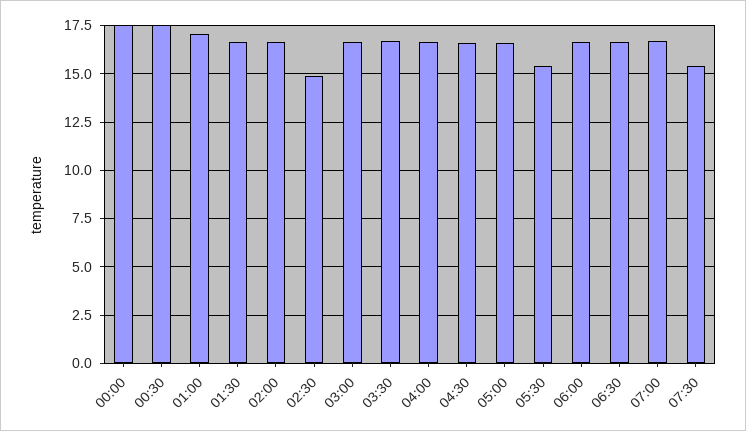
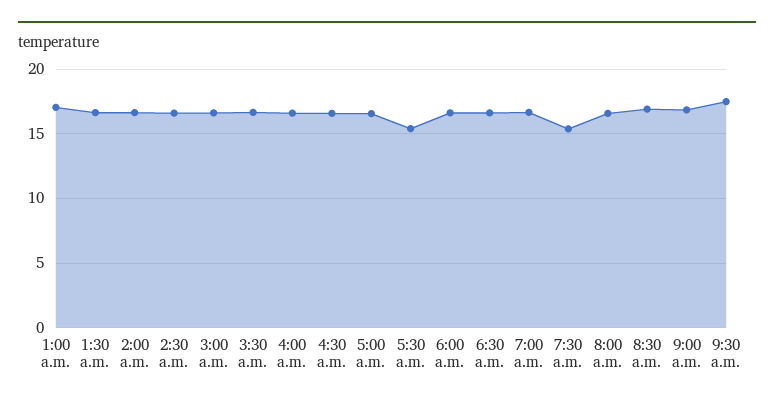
00:00: 17.5 -> none
00:30: 17.5 -> none
02:30: 15 -> 16.5
8:00 a.m.: none -> 16.5
8:30 a.m.: none -> 17
9:00 a.m.: none -> 17
9:30 a.m.: none -> 17.5

